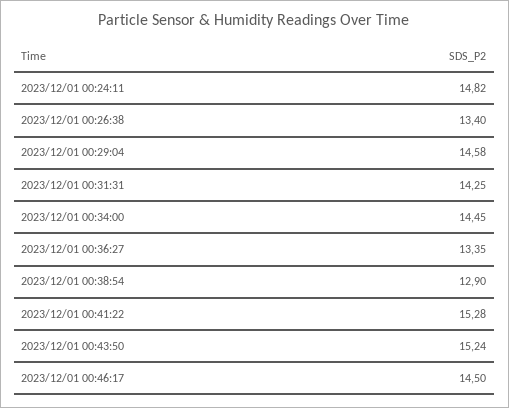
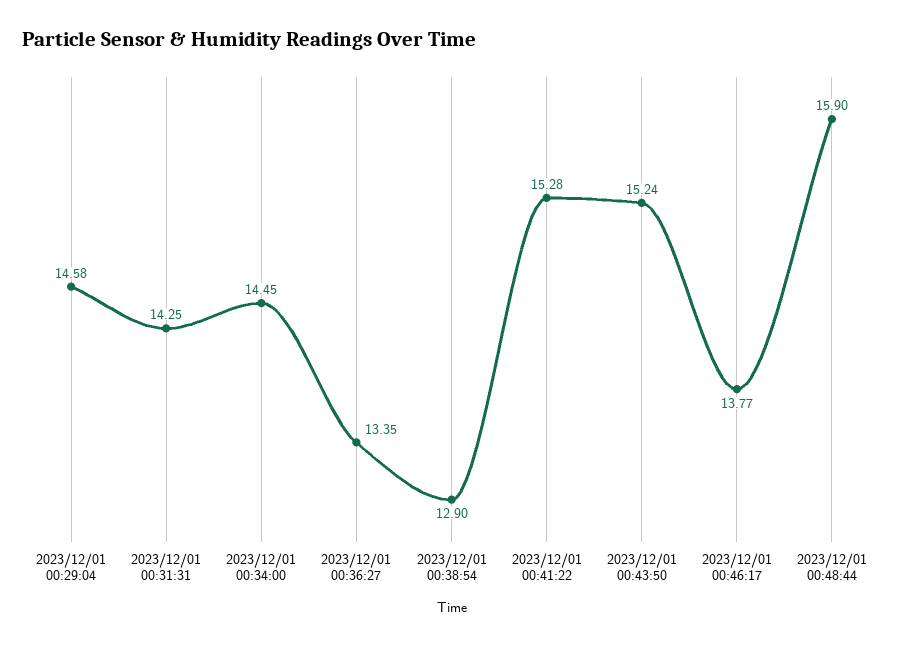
2023/12/01 00:24:11: 14.82 -> none
2023/12/01 00:26:38: 13.4 -> none
2023/12/01 00:46:17: 14.5 -> 13.77
2023/12/01 00:48:44: none -> 15.9

